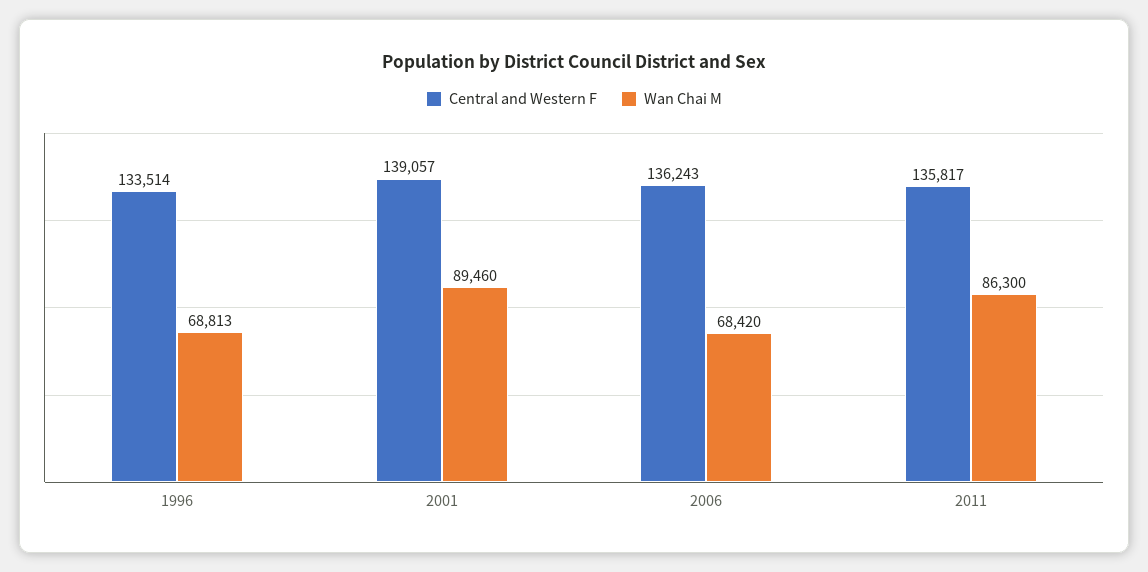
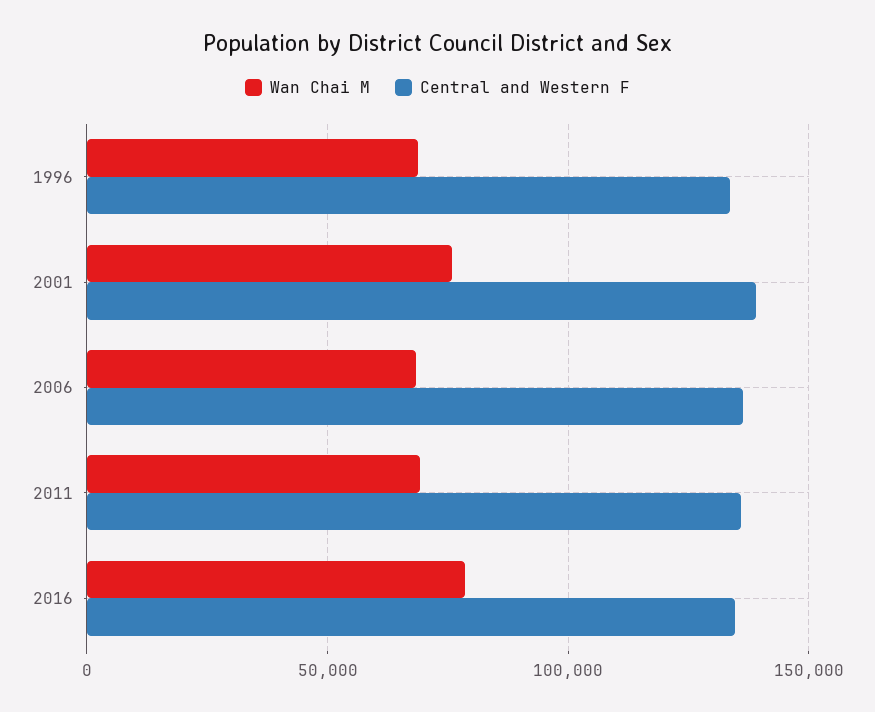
Wan Chai M, 2001: 89460 -> 75000
Wan Chai M, 2011: 86300 -> 70000
Wan Chai M, 2016: none -> 80000
Central and Western F, 2016: none -> 135000

